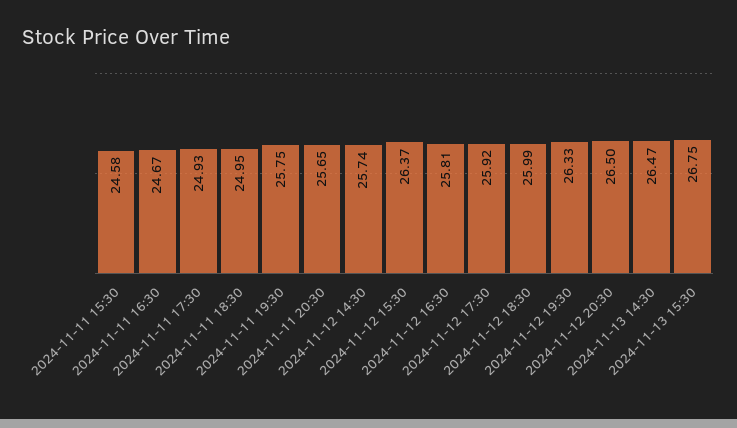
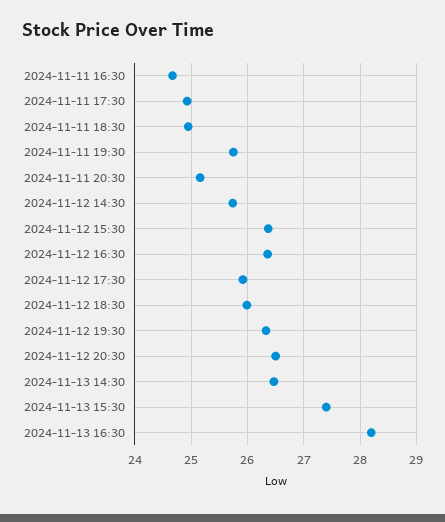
2024-11-11 15:30: 24.58 -> none
2024-11-11 20:30: 25.65 -> 25.2
2024-11-12 16:30: 25.81 -> 26.4
2024-11-13 15:30: 26.75 -> 27.4
2024-11-13 16:30: none -> 28.2

